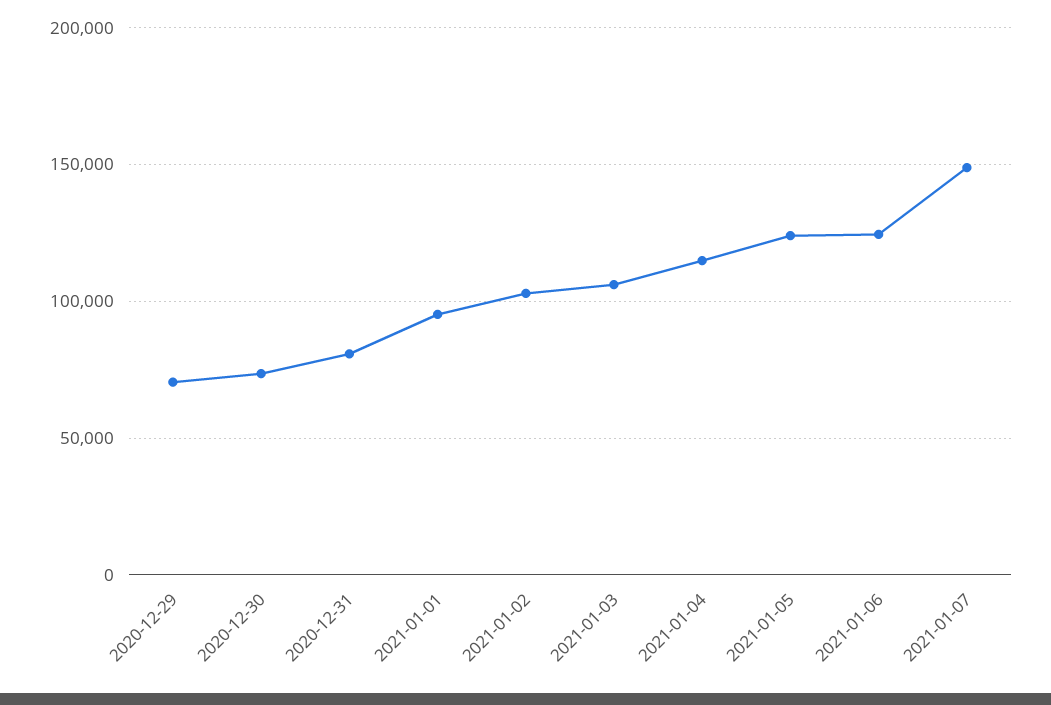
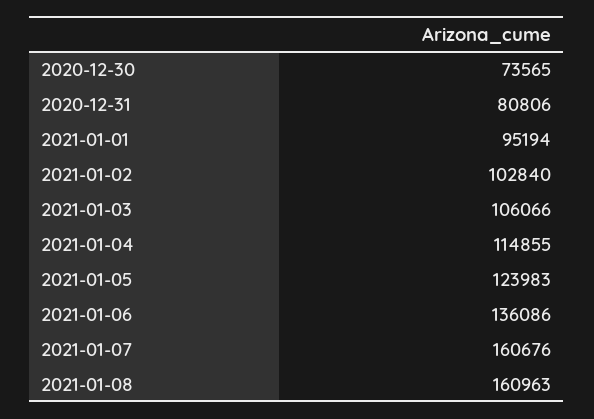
2020-12-29: 70000 -> none
2021-01-06: 125000 -> 136086
2021-01-07: 150000 -> 160676
2021-01-08: none -> 160963

